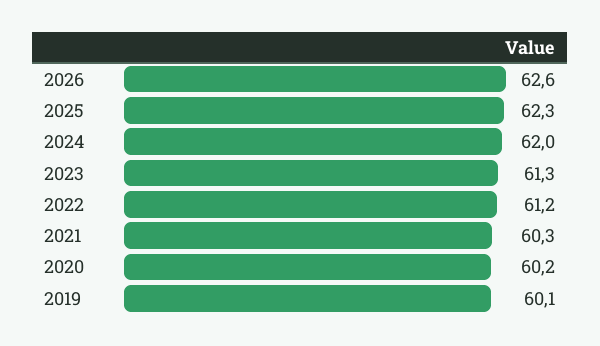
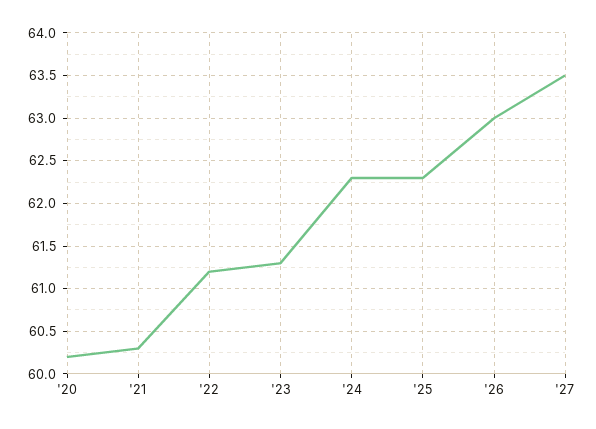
2026: 62.6 -> 63
2024: 62 -> 62.3
2019: 60.1 -> none
'27: none -> 63.5

